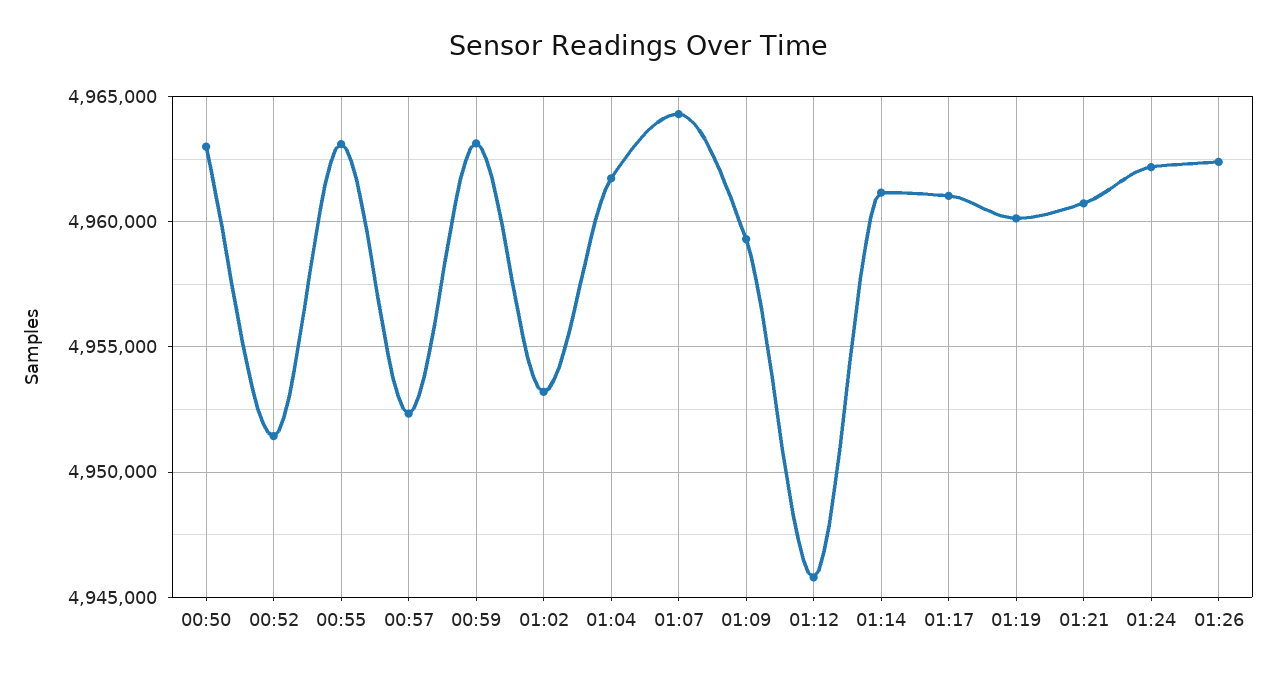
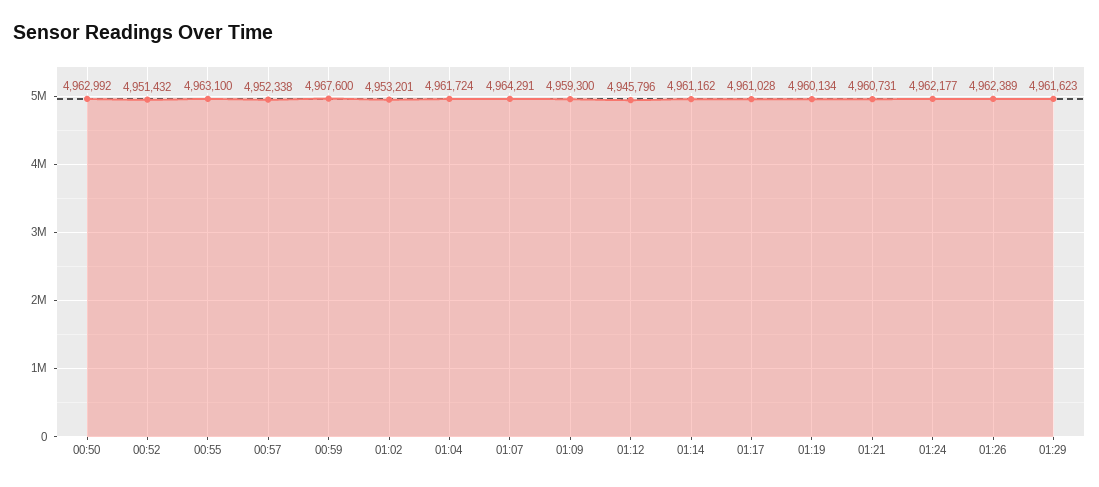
00:59: 4963000 -> 4967600
01:29: none -> 4961623

